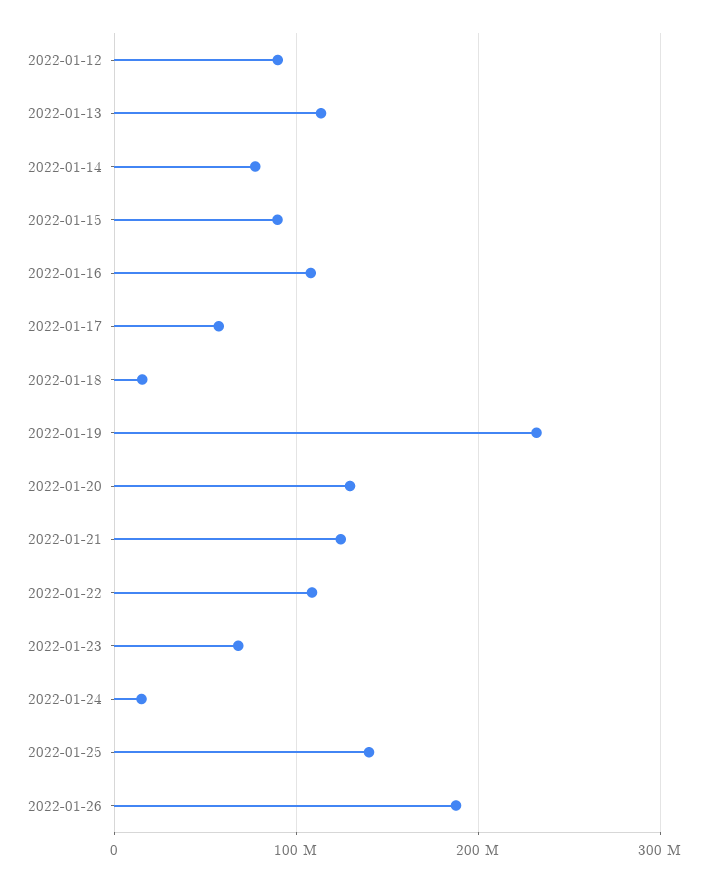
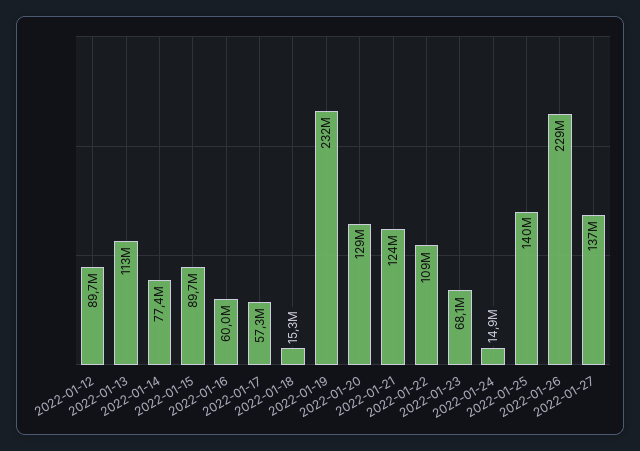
2022-01-16: 110000000 -> 60000000
2022-01-26: 190000000 -> 229000000
2022-01-27: none -> 137000000

